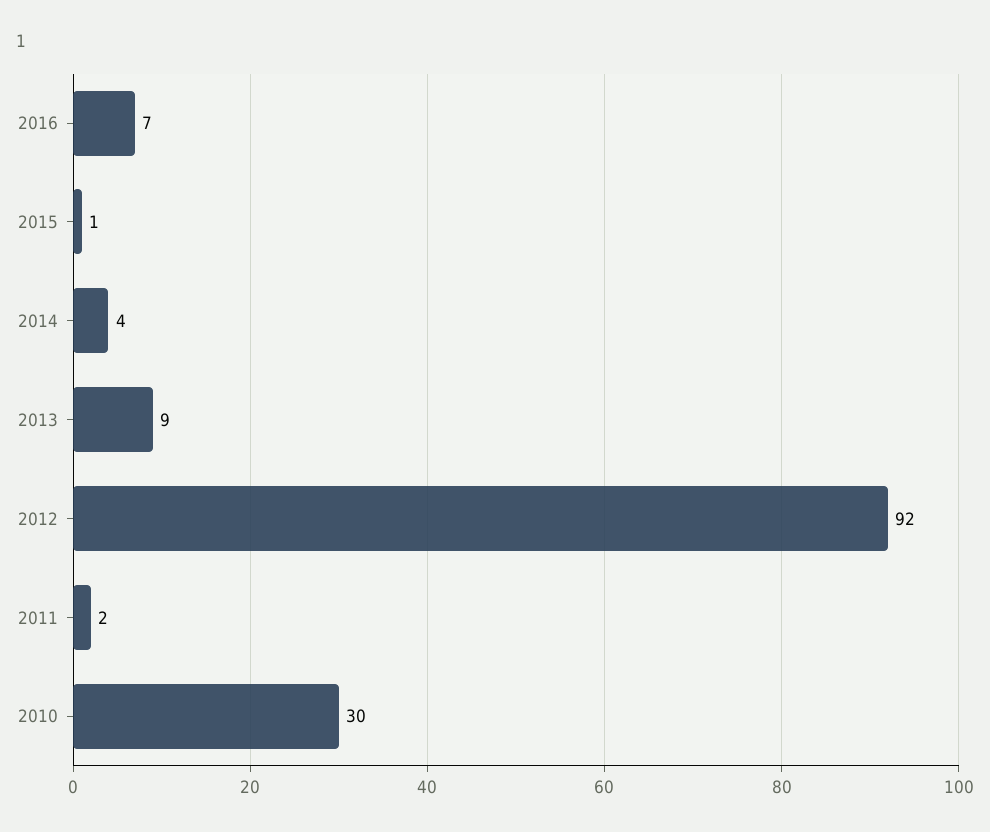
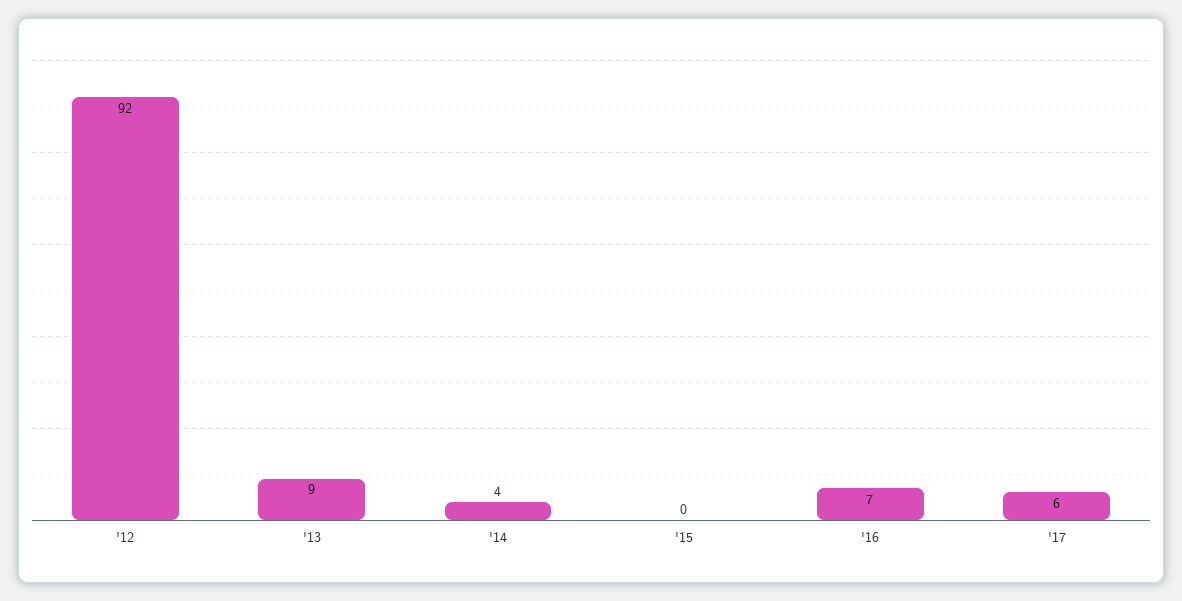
2015: 1 -> 0
2011: 2 -> none
2010: 30 -> none
'17: none -> 6

